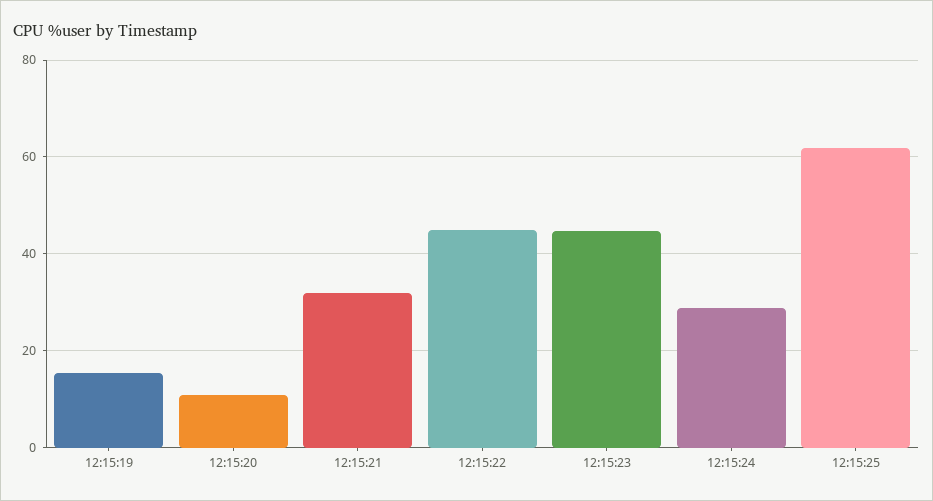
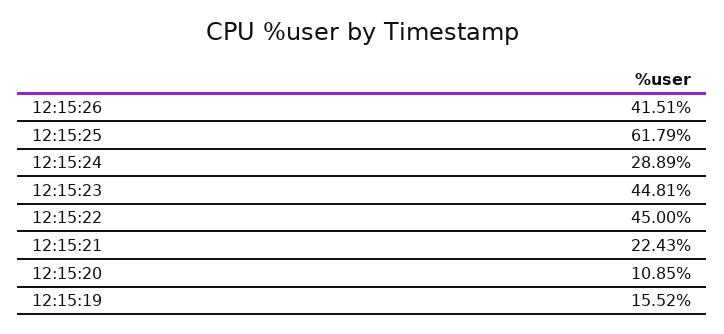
12:15:21: 32 -> 22.43
12:15:26: none -> 41.51

